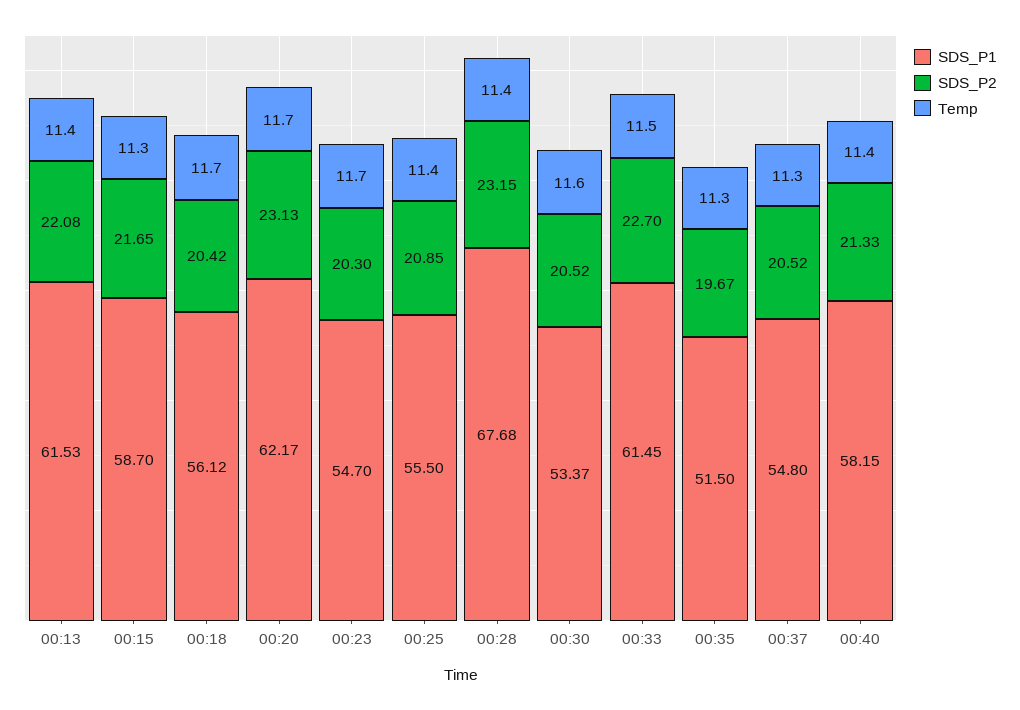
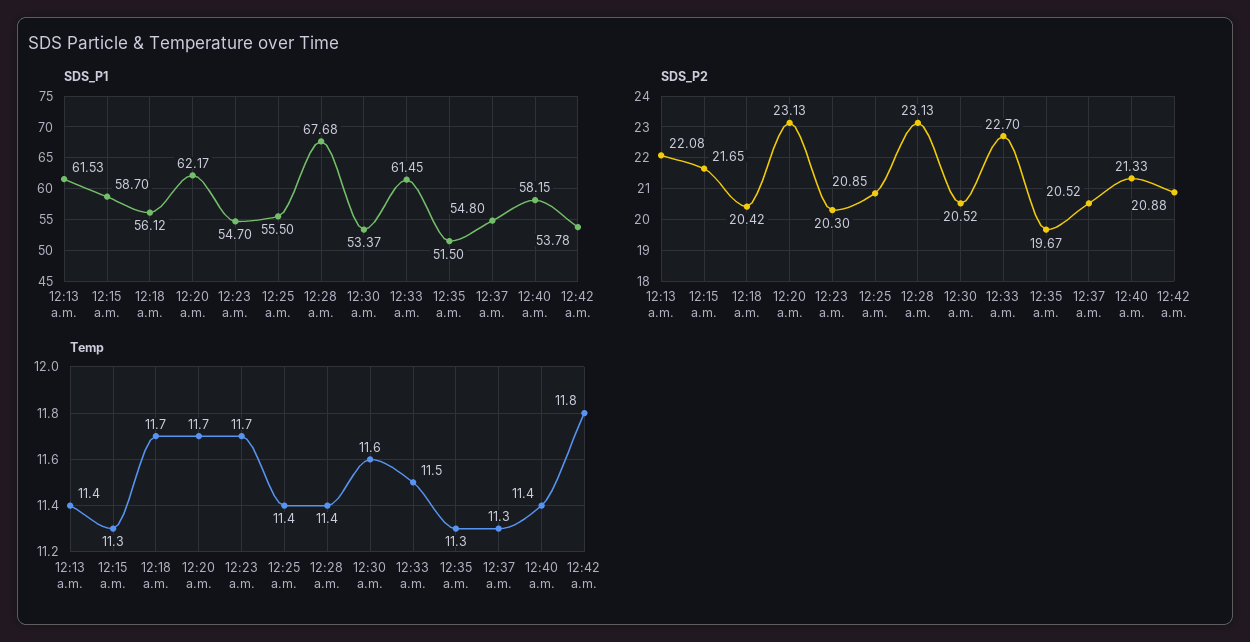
SDS_P2, 00:28: 23.15 -> 23.13
SDS_P1, 12:42 a.m.: none -> 53.78
SDS_P2, 12:42 a.m.: none -> 20.88
Temp, 12:42 a.m.: none -> 11.8

